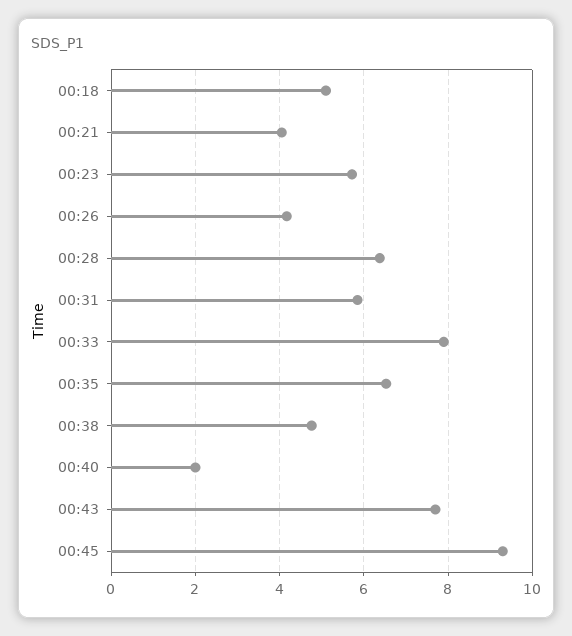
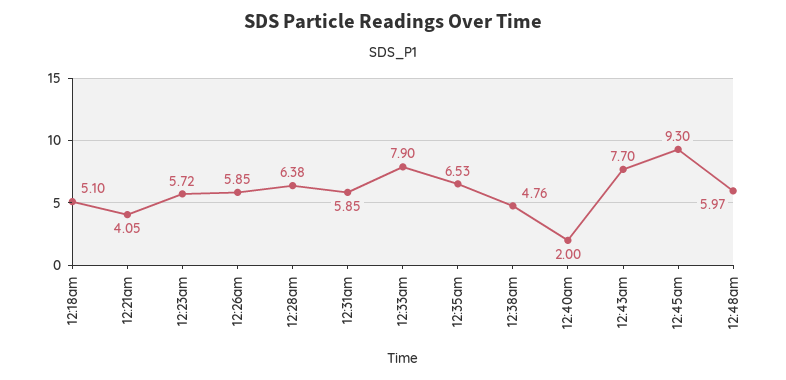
00:26: 4.2 -> 5.85
12:48am: none -> 5.97

